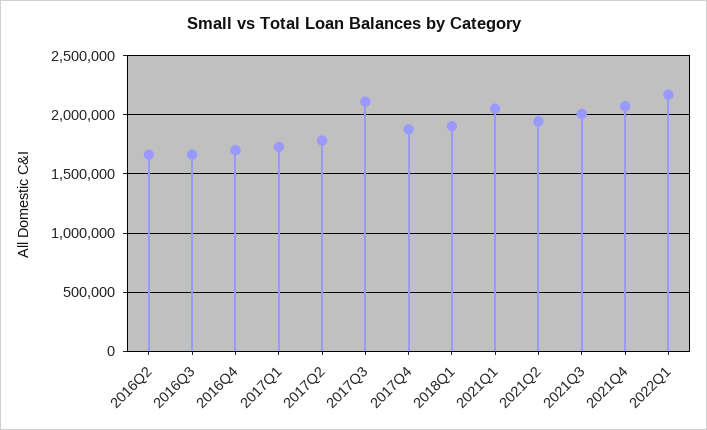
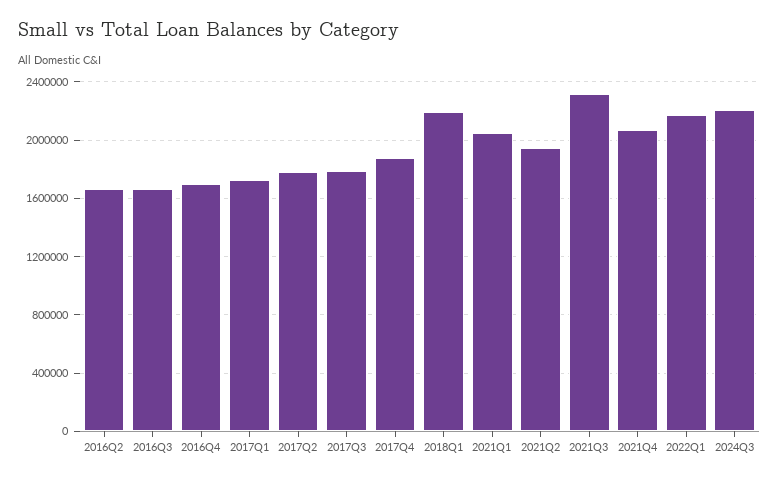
2017Q3: 2100000 -> 1800000
2018Q1: 1900000 -> 2200000
2021Q3: 2000000 -> 2300000
2024Q3: none -> 2200000

